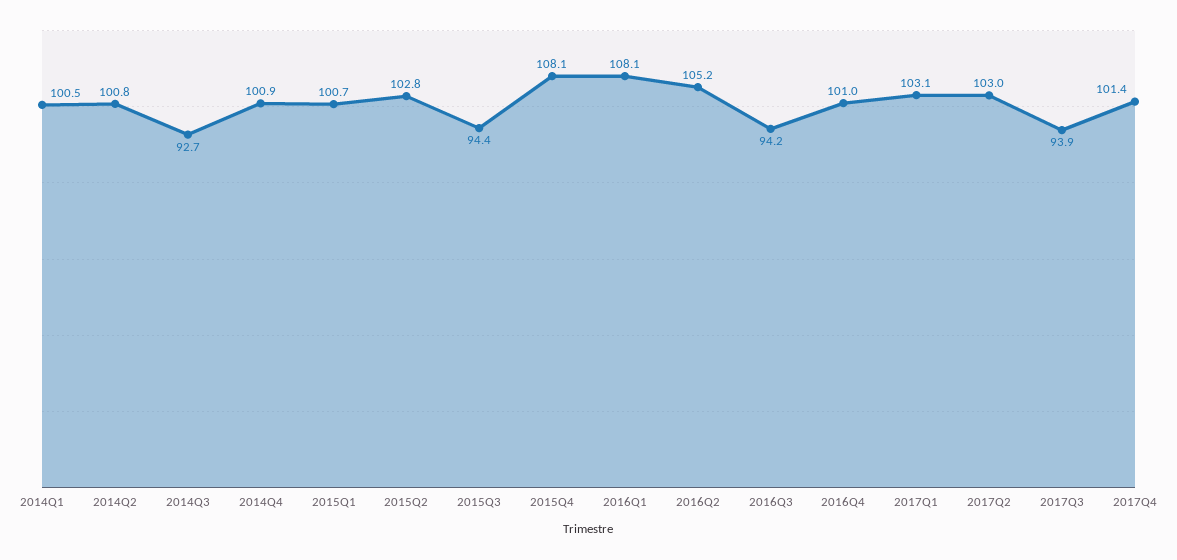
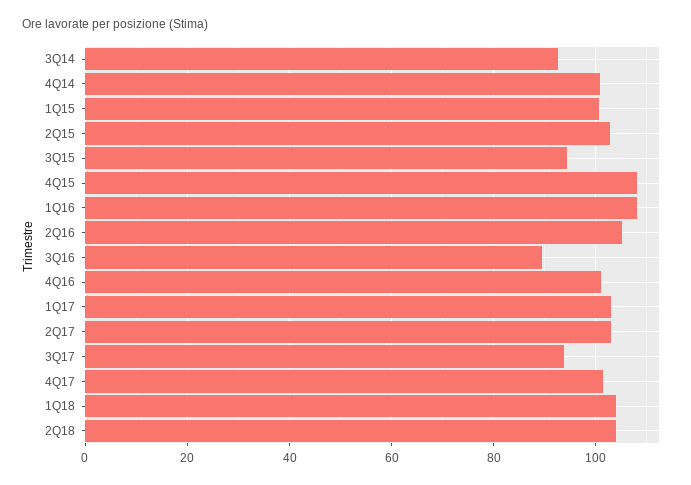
2014Q1: 100.5 -> none
2014Q2: 100.8 -> none
2016Q3: 94.2 -> 90
1Q18: none -> 104
2Q18: none -> 104

